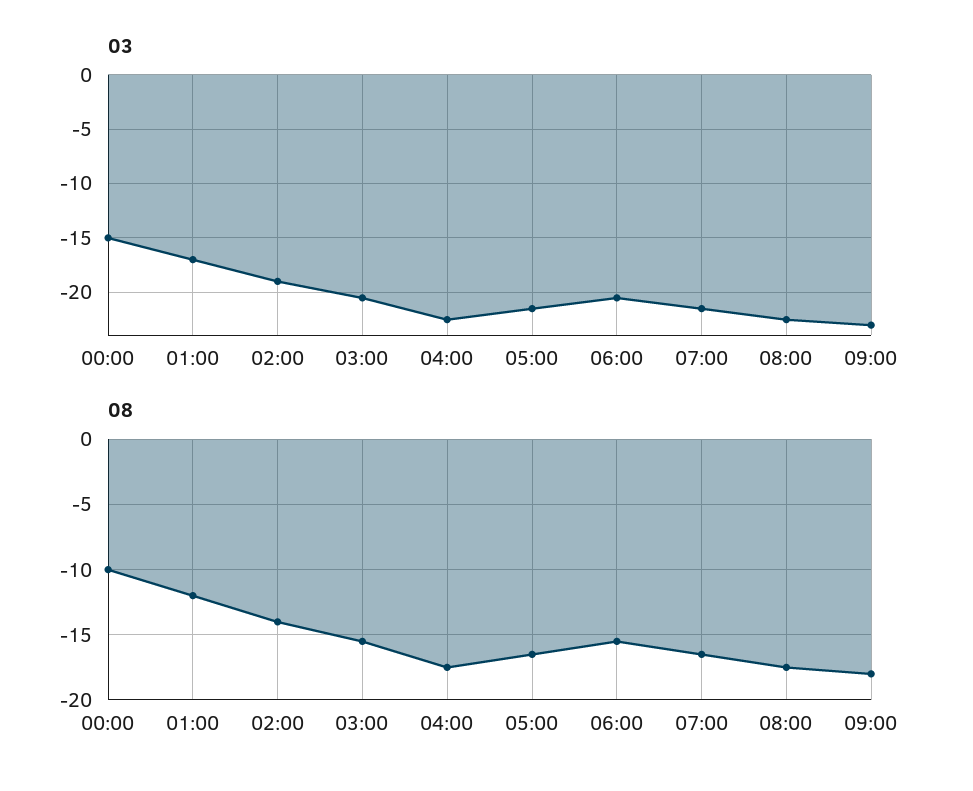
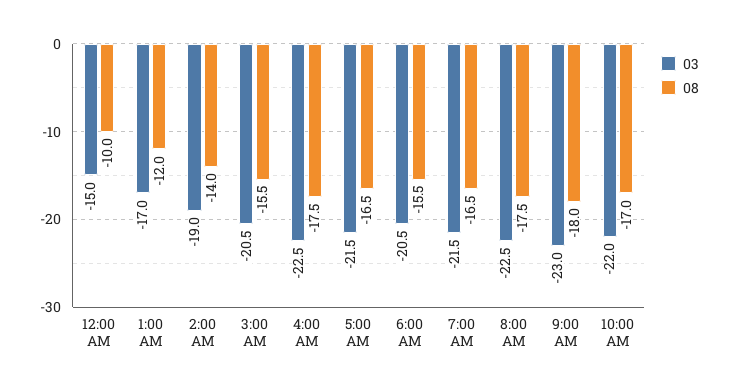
03, 10:00 AM: none -> -22
08, 10:00 AM: none -> -17

